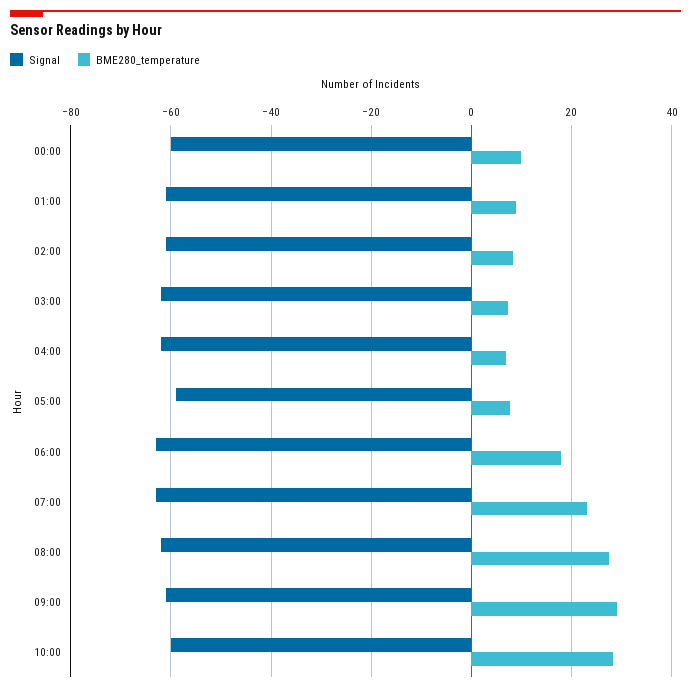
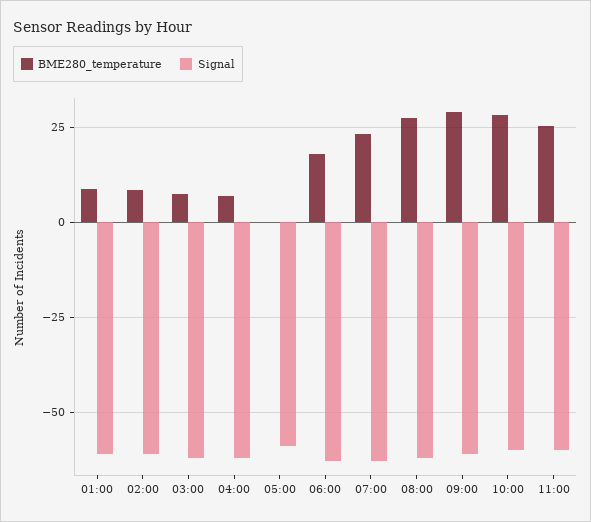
Signal, 00:00: -60 -> none
BME280_temperature, 00:00: 10 -> none
BME280_temperature, 05:00: 8 -> 0
BME280_temperature, 11:00: none -> 25
Signal, 11:00: none -> -60

